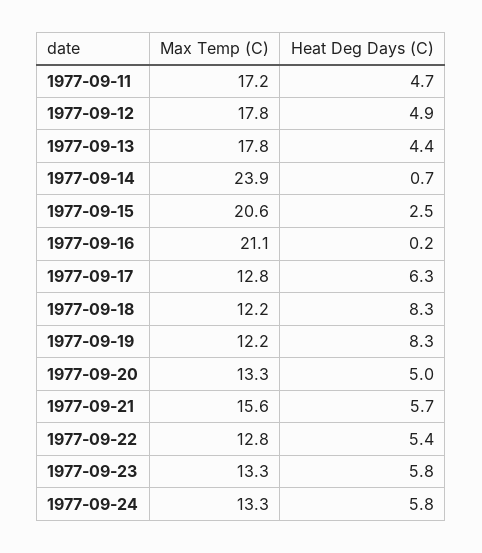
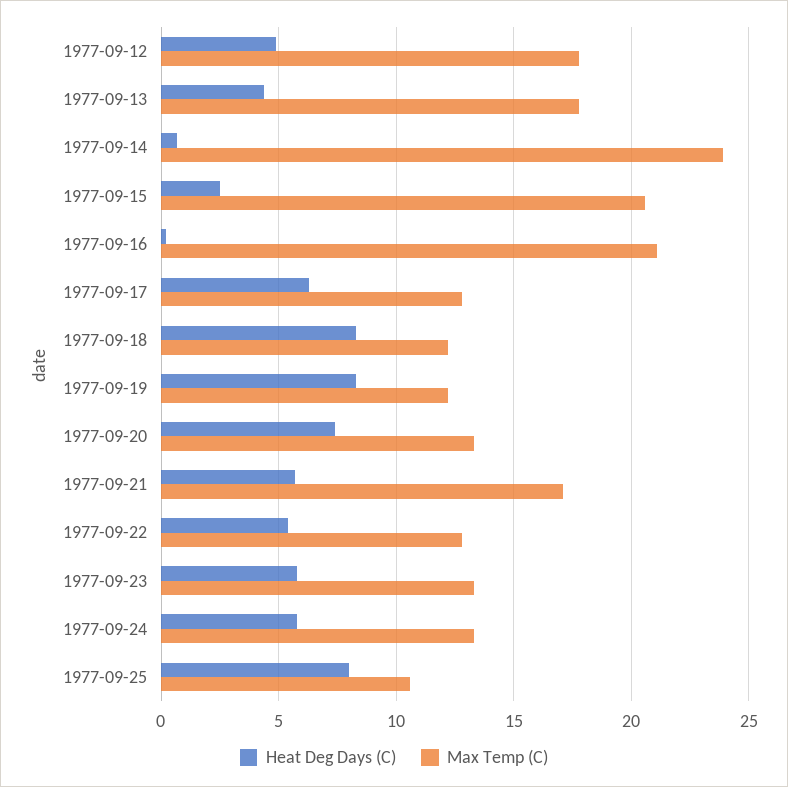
Max Temp (C), 1977-09-11: 17.2 -> none
Heat Deg Days (C), 1977-09-11: 4.7 -> none
Heat Deg Days (C), 1977-09-20: 5 -> 7.5
Max Temp (C), 1977-09-21: 15.6 -> 17
Heat Deg Days (C), 1977-09-25: none -> 8
Max Temp (C), 1977-09-25: none -> 10.5

